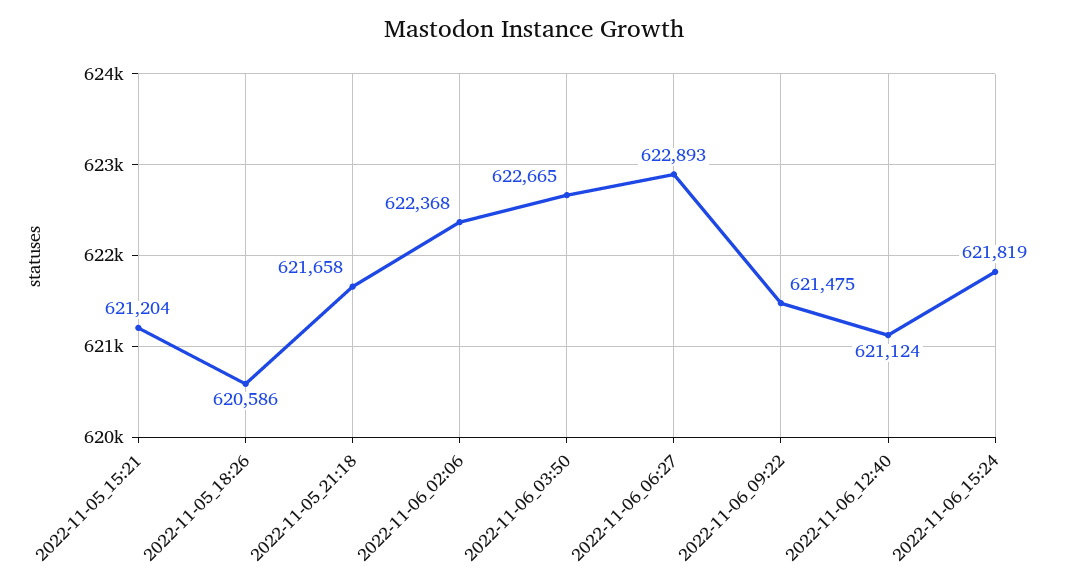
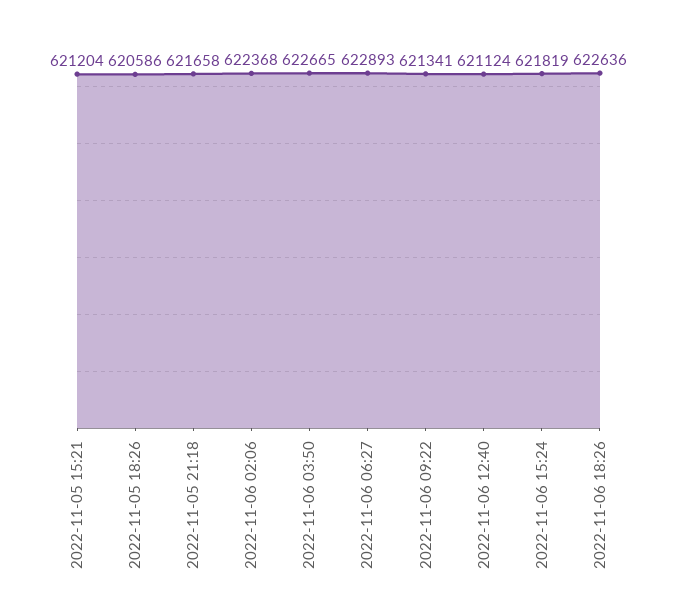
2022-11-06_09:22: 621475 -> 621341
2022-11-06 18:26: none -> 622636

